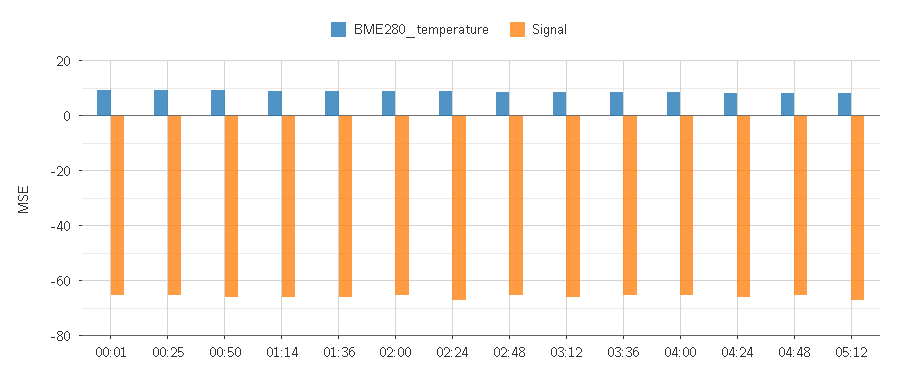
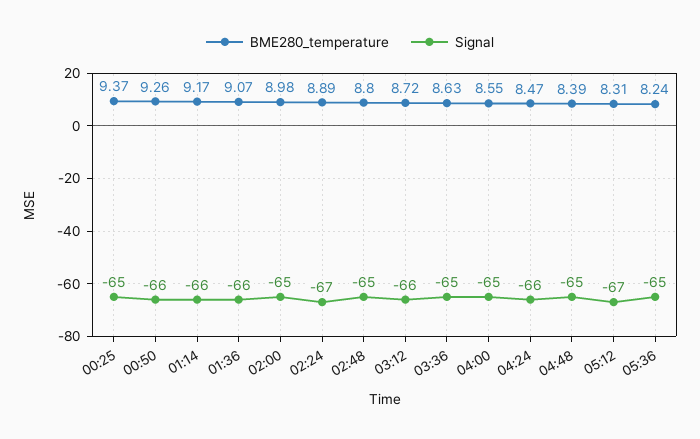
BME280_temperature, 00:01: 10 -> none
Signal, 00:01: -65 -> none
BME280_temperature, 05:36: none -> 8.24
Signal, 05:36: none -> -65

